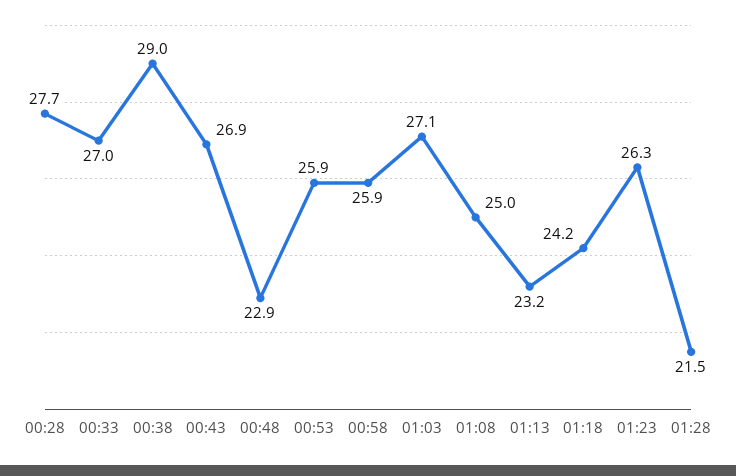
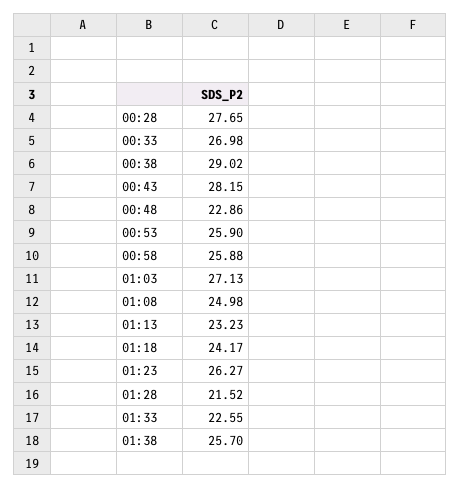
00:43: 26.9 -> 28.15
01:33: none -> 22.55
01:38: none -> 25.7

